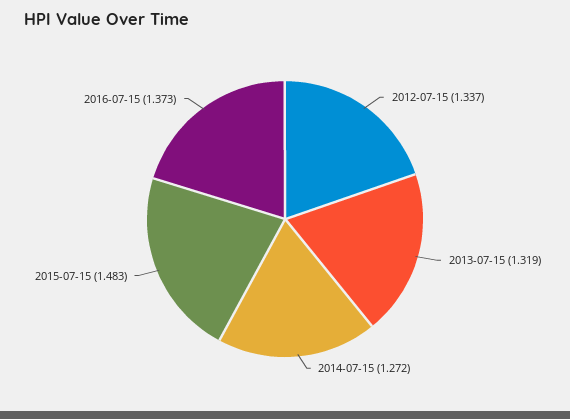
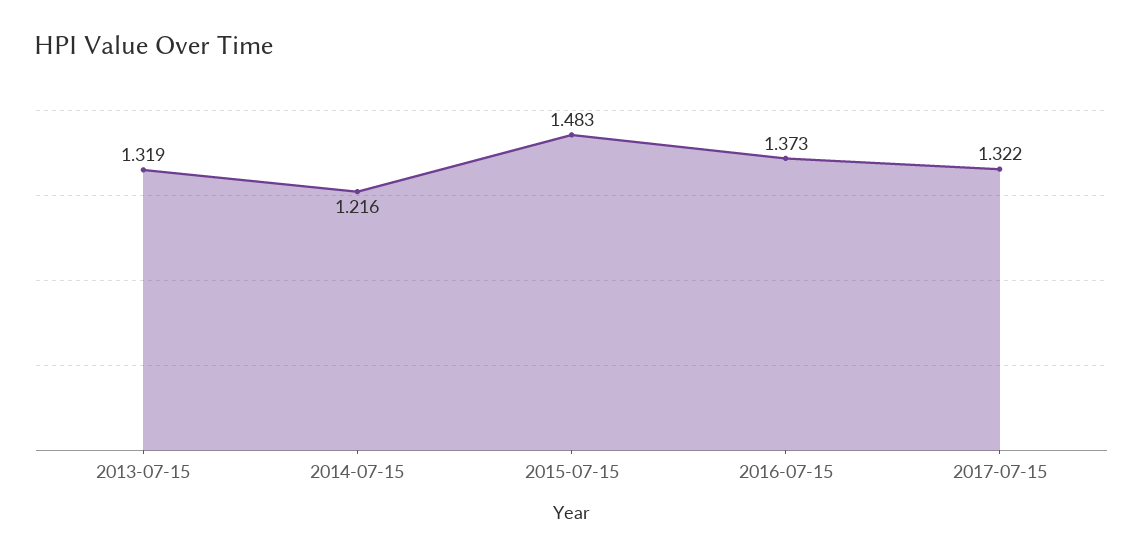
2012-07-15: 1.337 -> none
2014-07-15: 1.272 -> 1.216
2017-07-15: none -> 1.322

